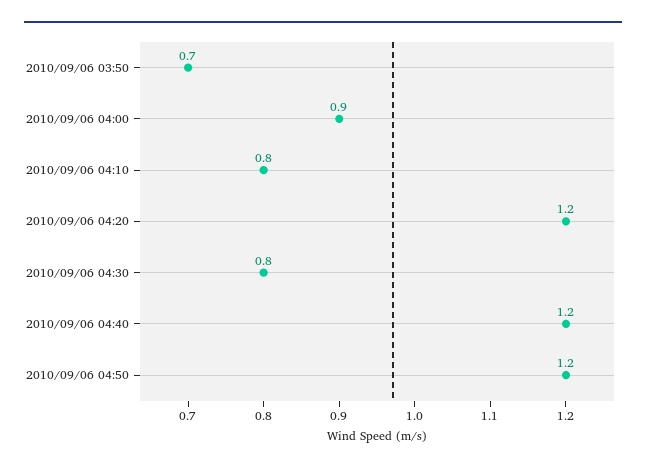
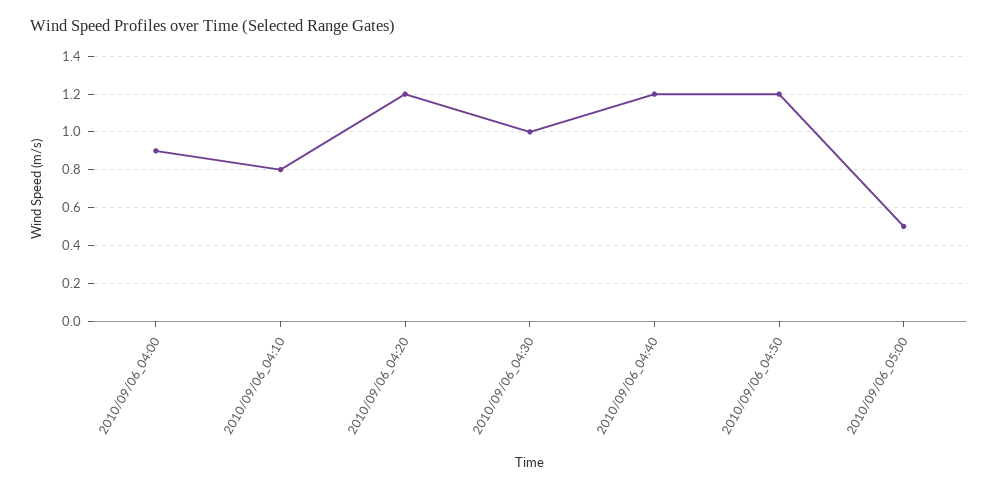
2010/09/06 03:50: 0.7 -> none
2010/09/06 04:30: 0.8 -> 1
2010/09/06_05:00: none -> 0.5

